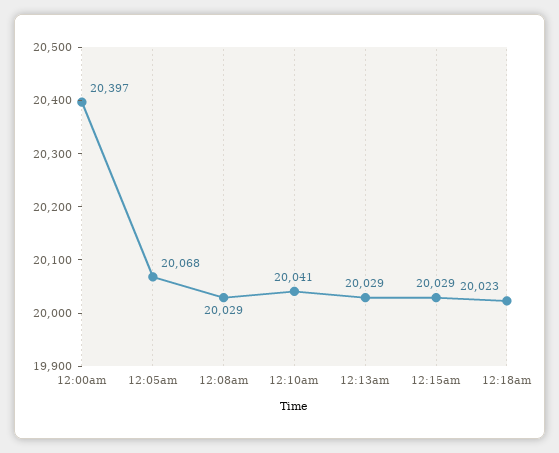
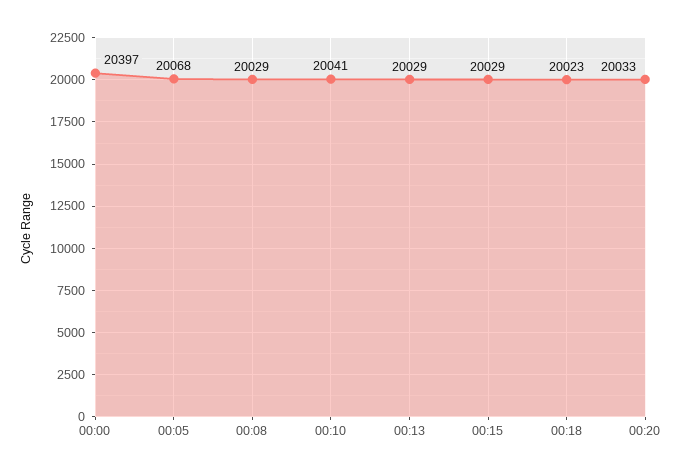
00:20: none -> 20033

